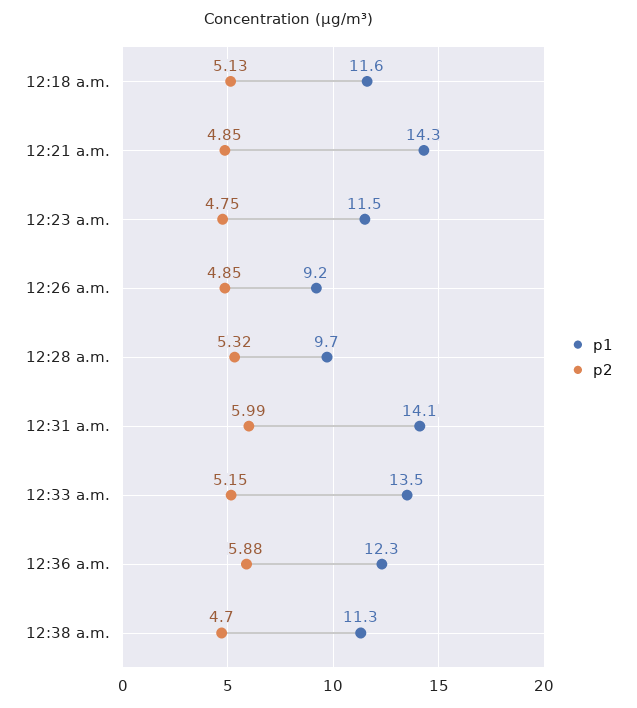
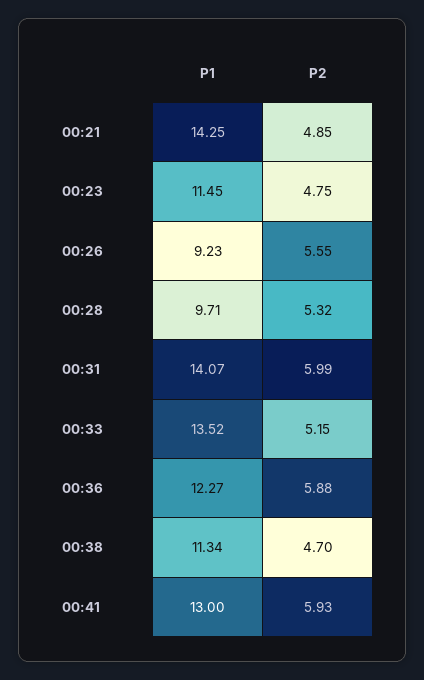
p1, 12:18 a.m.: 11.6 -> none
p2, 12:18 a.m.: 5.13 -> none
p2, 12:26 a.m.: 4.85 -> 5.55
p1, 00:41: none -> 13
p2, 00:41: none -> 5.93

